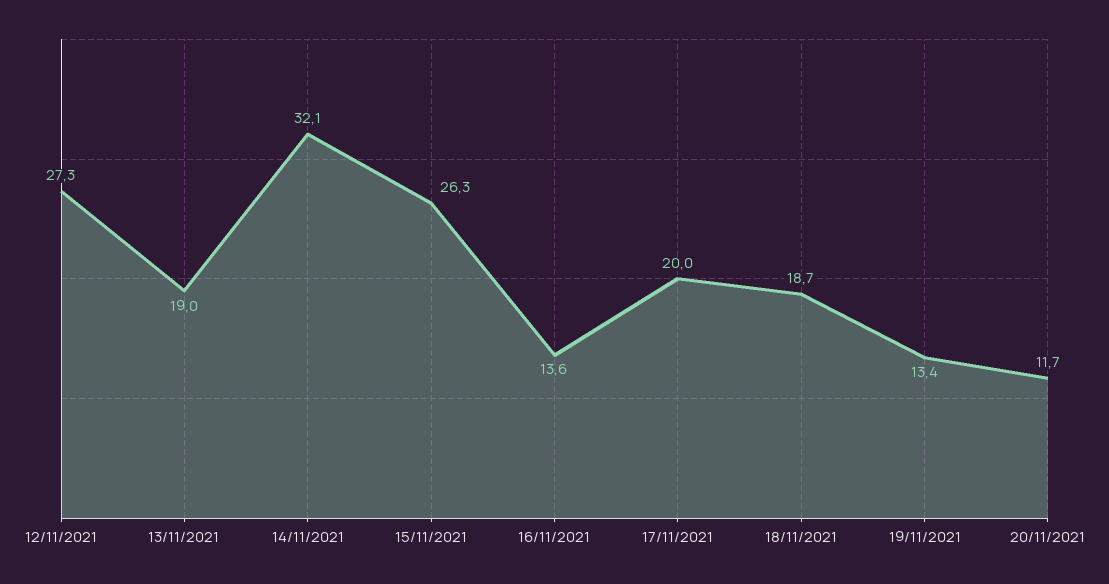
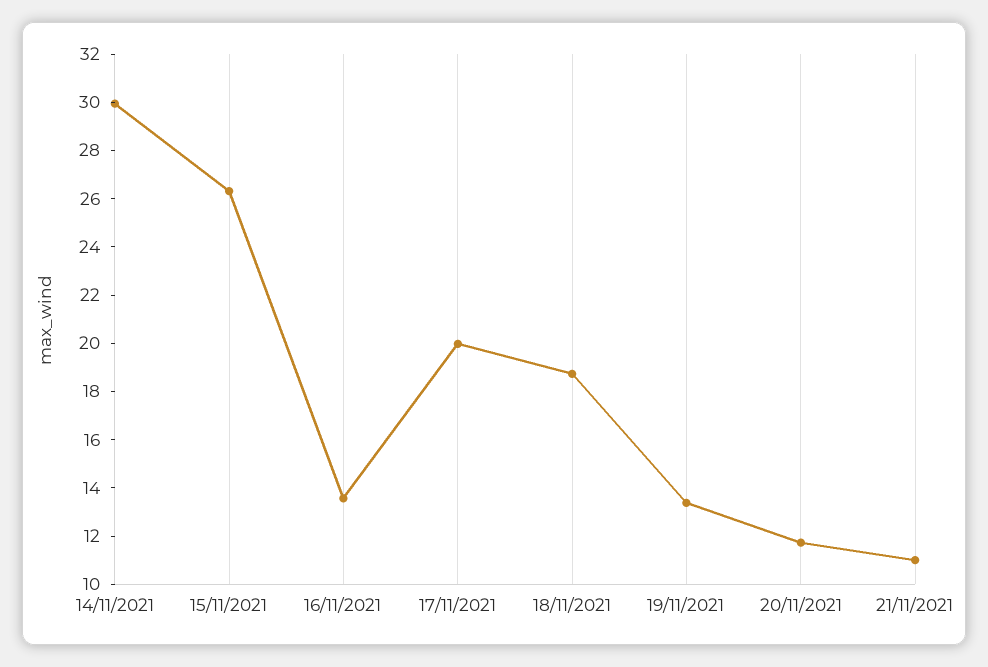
12/11/2021: 27.3 -> none
13/11/2021: 19 -> none
14/11/2021: 32.1 -> 30
21/11/2021: none -> 11

